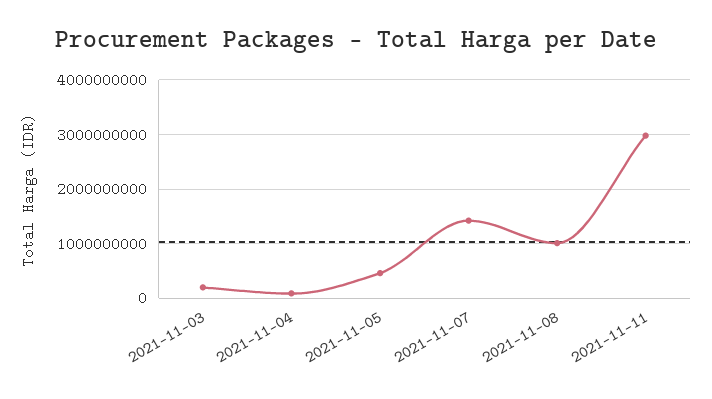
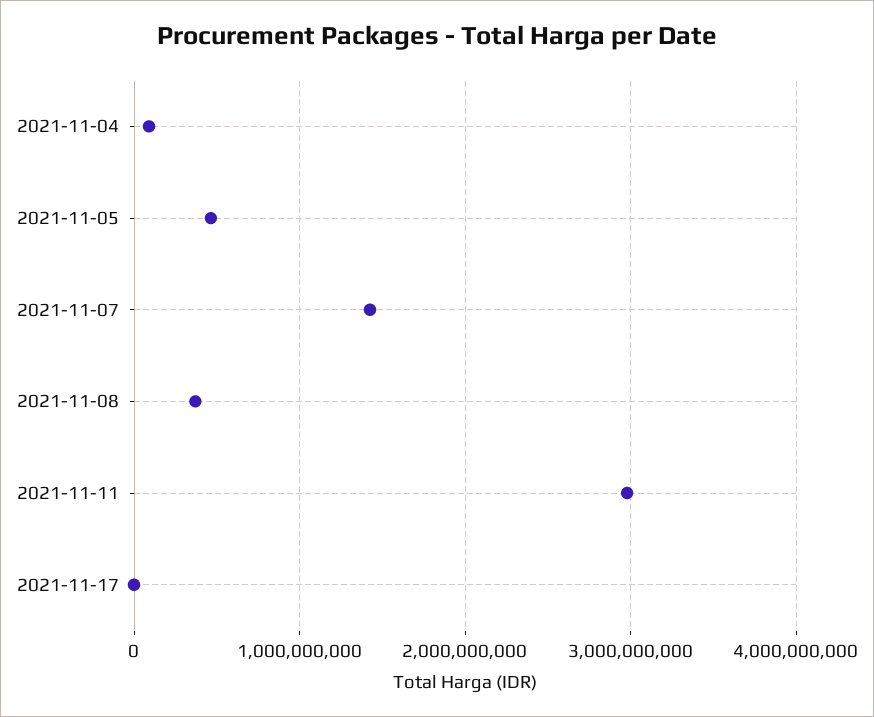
2021-11-03: 200000000 -> none
2021-11-08: 1000000000 -> 400000000
2021-11-17: none -> 0

